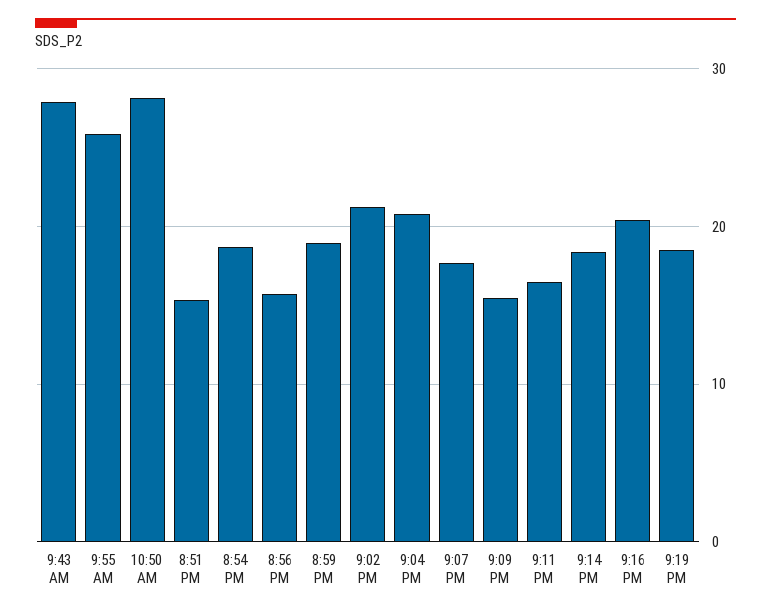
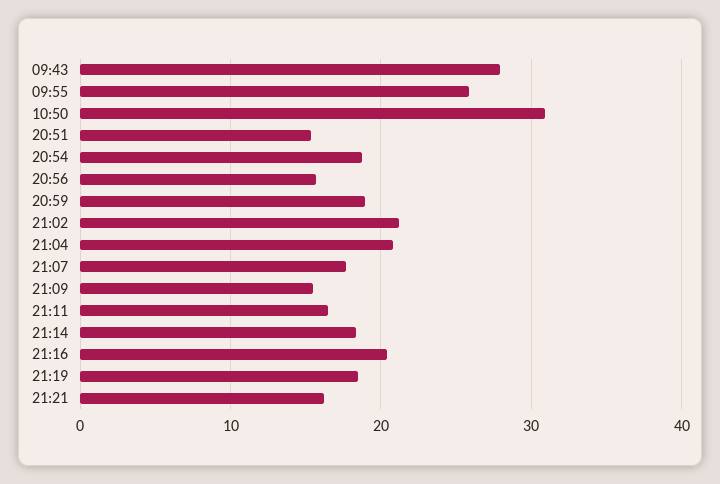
10:50 AM: 28 -> 31
21:21: none -> 16

